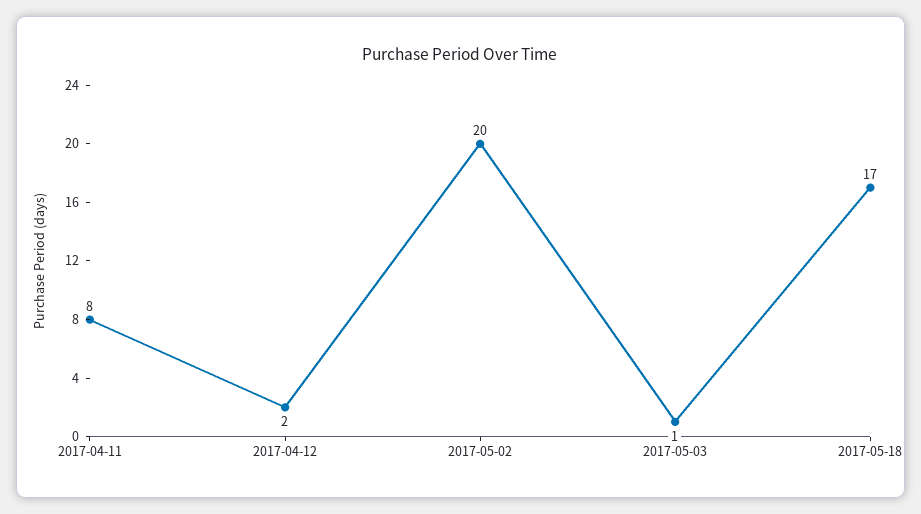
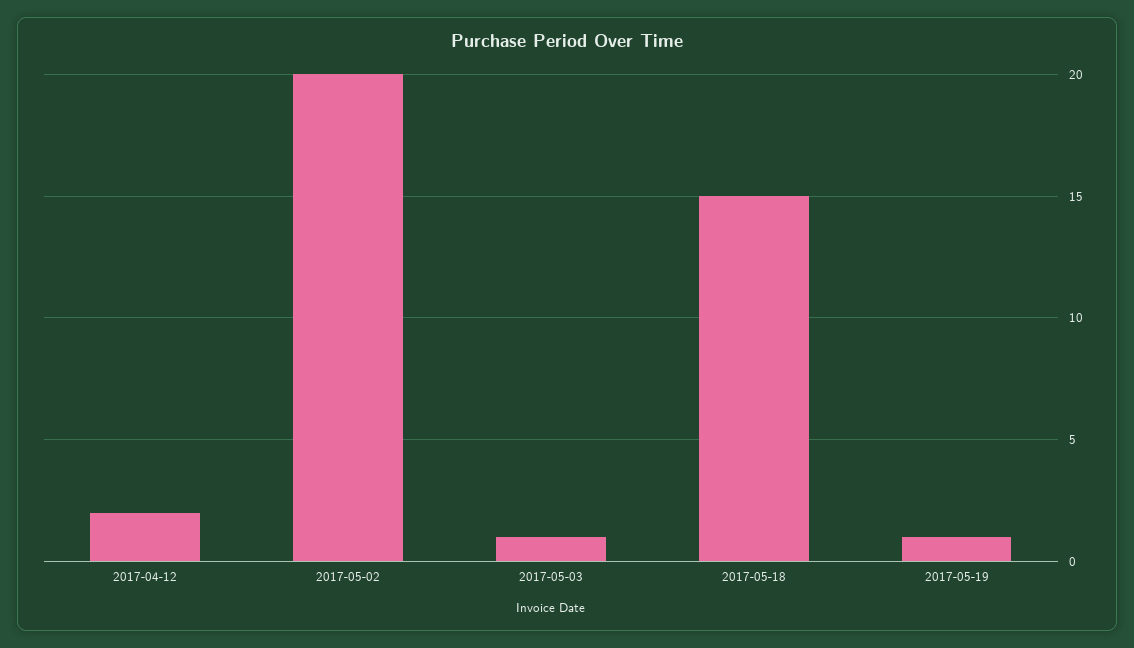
2017-04-11: 8 -> none
2017-05-18: 17 -> 15
2017-05-19: none -> 1

